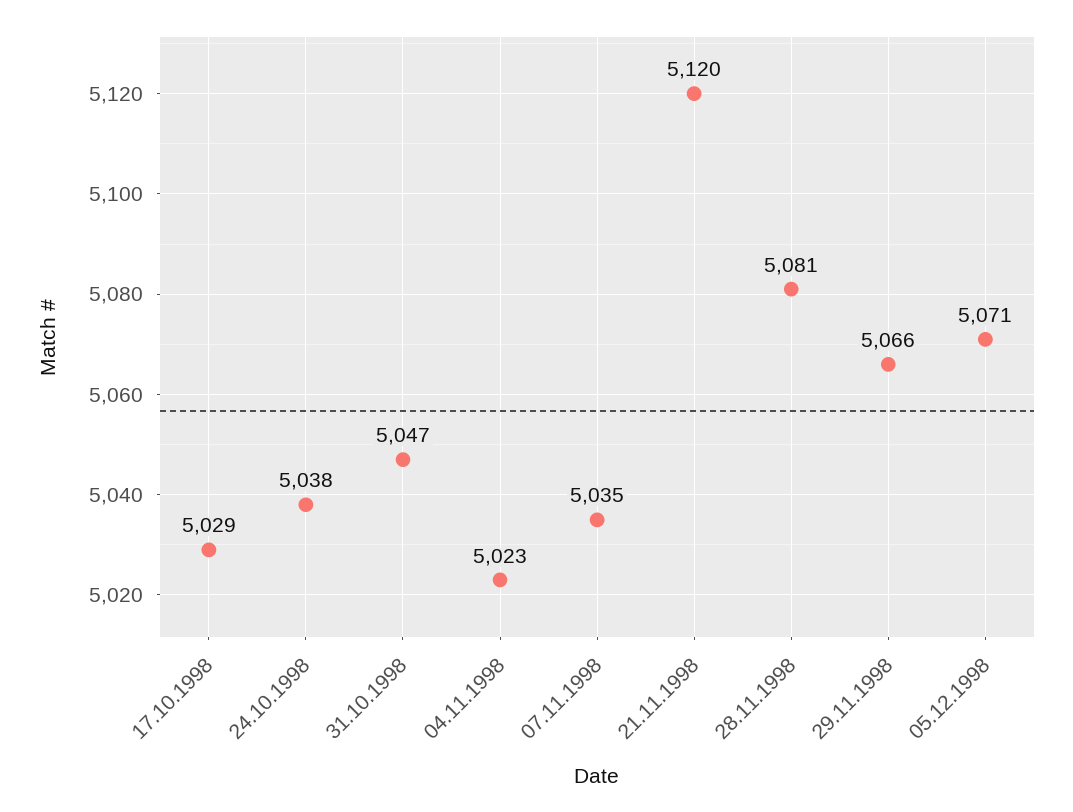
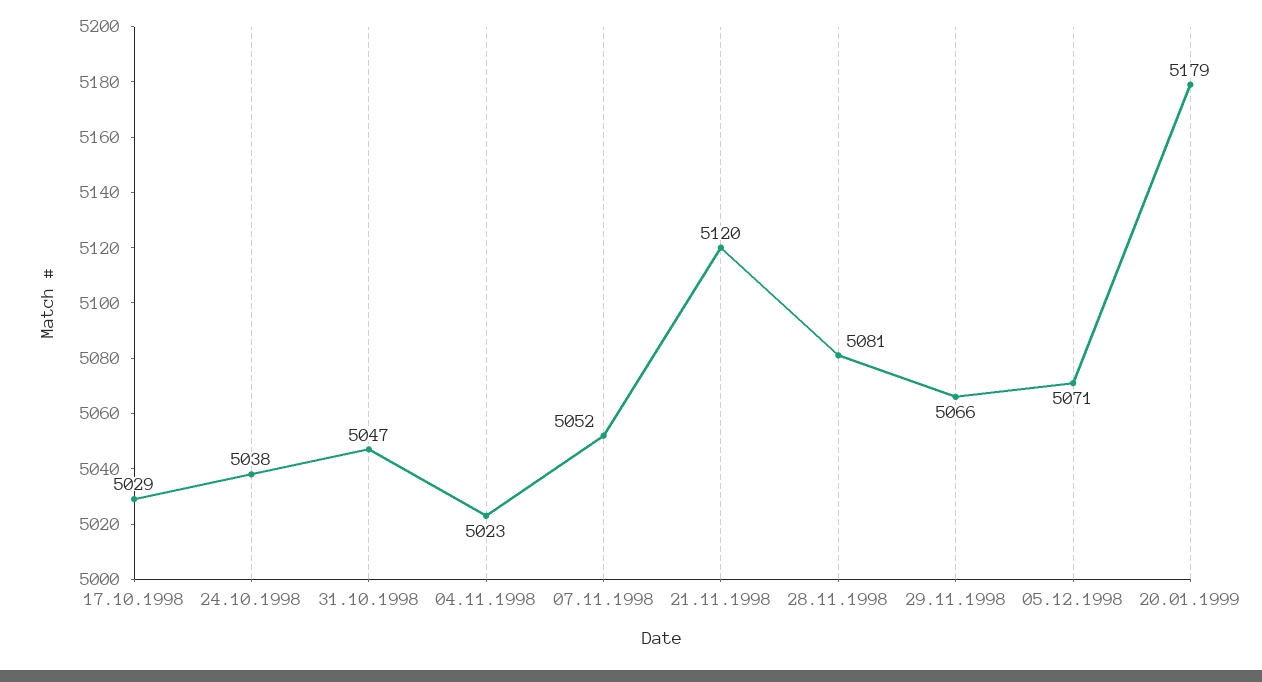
07.11.1998: 5035 -> 5052
20.01.1999: none -> 5179

